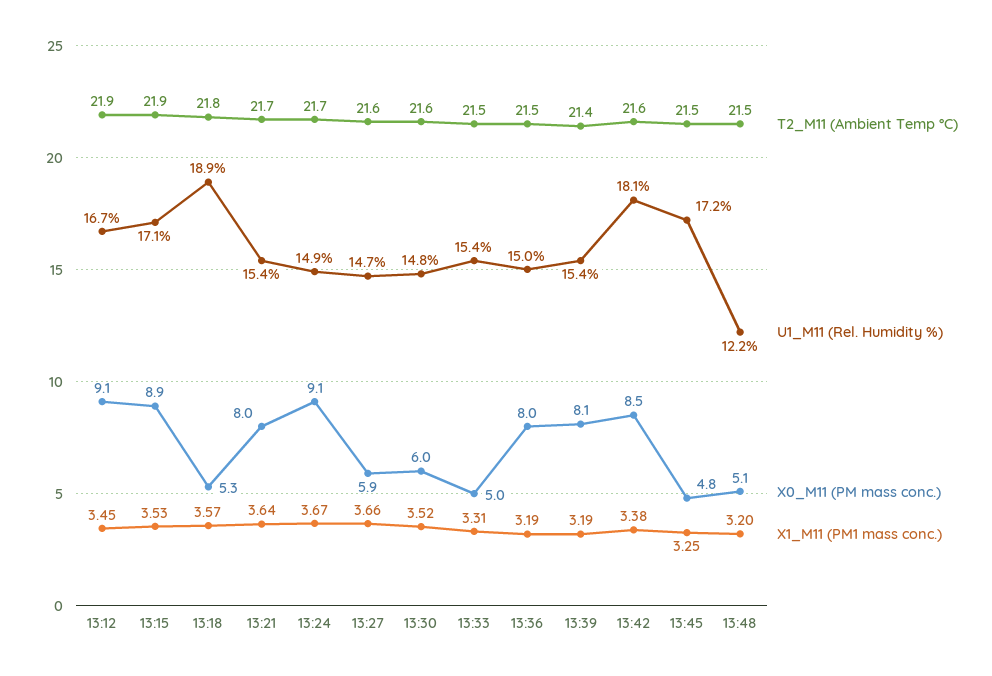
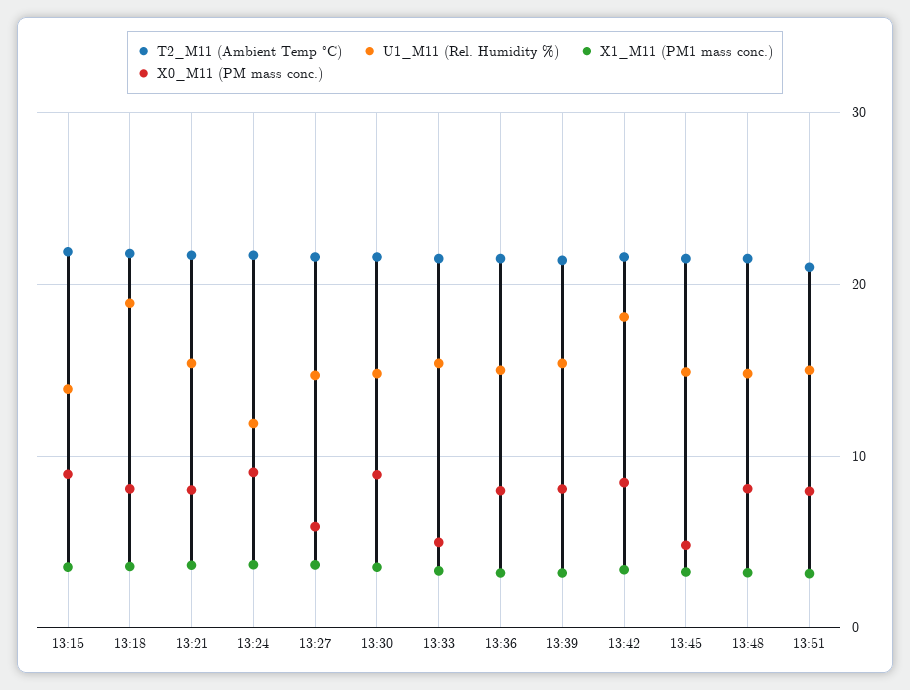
T2_M11 (Ambient Temp °C), 13:12: 21.9 -> none
U1_M11 (Rel. Humidity %), 13:12: 16.7 -> none
X0_M11 (PM mass conc.), 13:12: 9.1 -> none
X1_M11 (PM1 mass conc.), 13:12: 3.45 -> none
U1_M11 (Rel. Humidity %), 13:15: 17.1 -> 14
X0_M11 (PM mass conc.), 13:18: 5.3 -> 8
U1_M11 (Rel. Humidity %), 13:24: 14.9 -> 12
X0_M11 (PM mass conc.), 13:30: 6 -> 9
U1_M11 (Rel. Humidity %), 13:45: 17.2 -> 15
U1_M11 (Rel. Humidity %), 13:48: 12.2 -> 15
X0_M11 (PM mass conc.), 13:48: 5.1 -> 8
T2_M11 (Ambient Temp °C), 13:51: none -> 21
U1_M11 (Rel. Humidity %), 13:51: none -> 15
X1_M11 (PM1 mass conc.), 13:51: none -> 3
X0_M11 (PM mass conc.), 13:51: none -> 8

